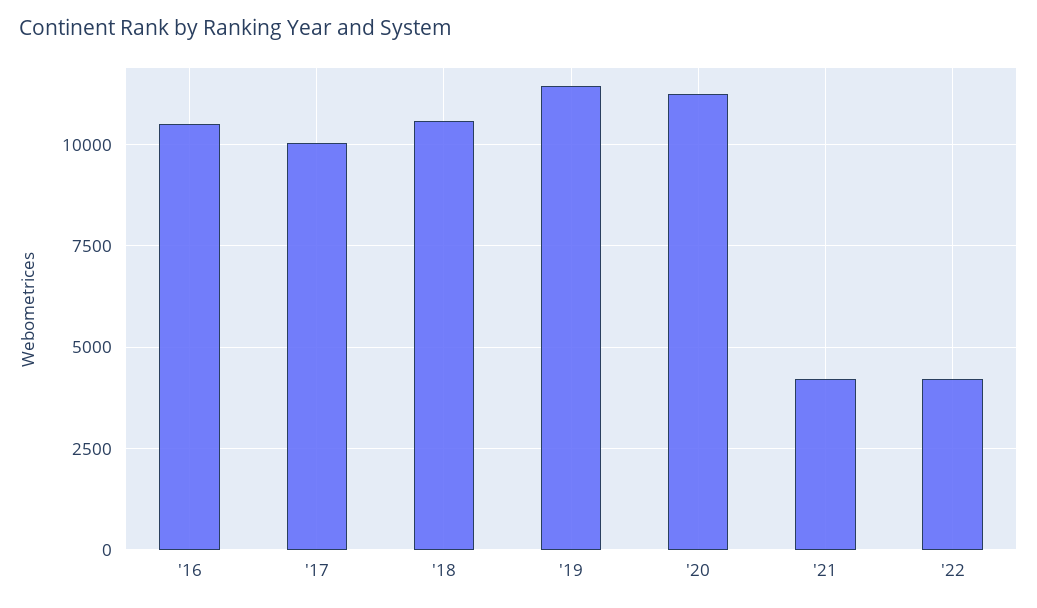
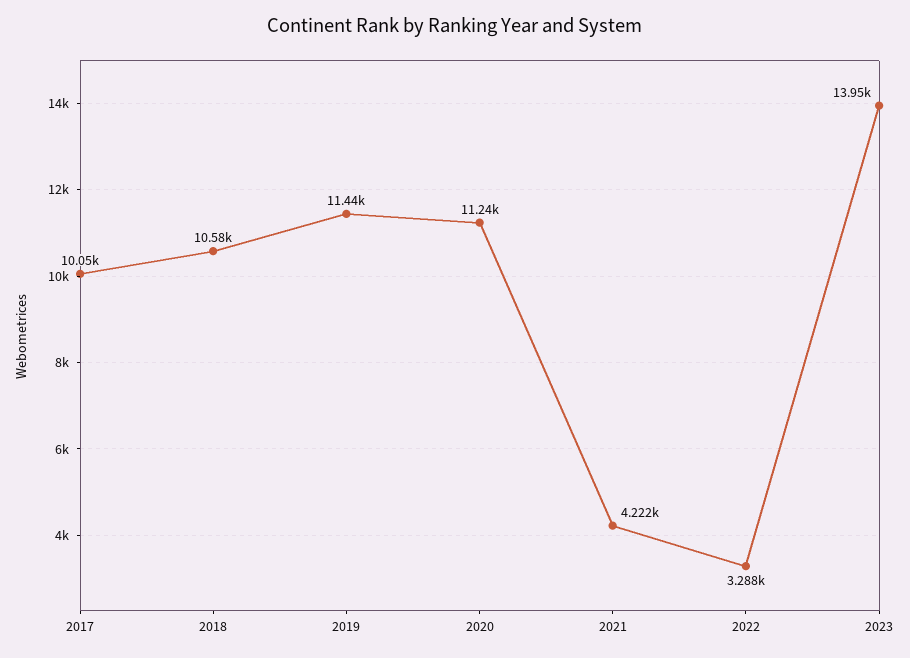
'16: 10500 -> none
'22: 4250 -> 3288
2023: none -> 13950

